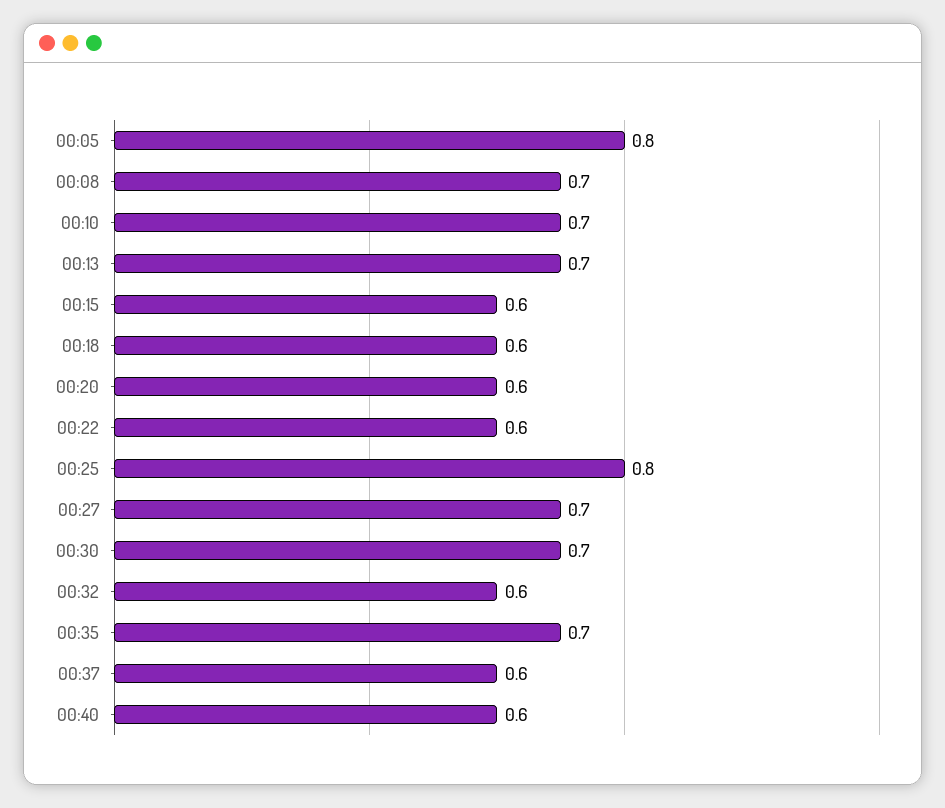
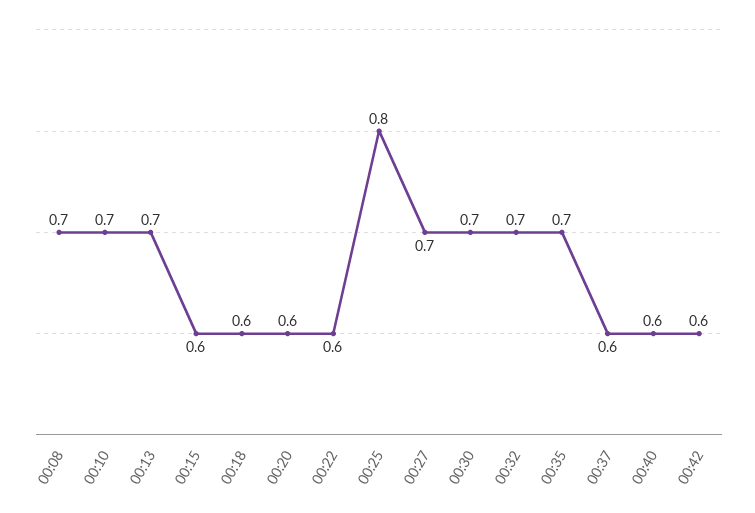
00:05: 0.8 -> none
00:32: 0.6 -> 0.7
00:42: none -> 0.6

